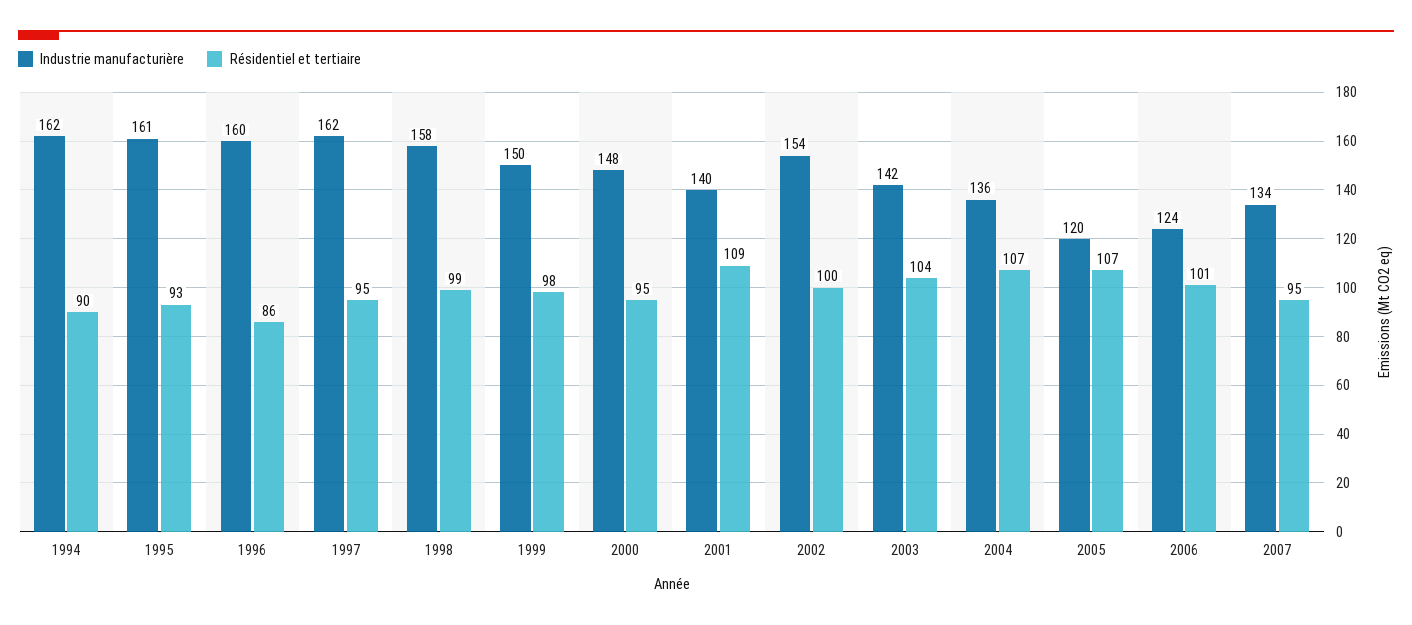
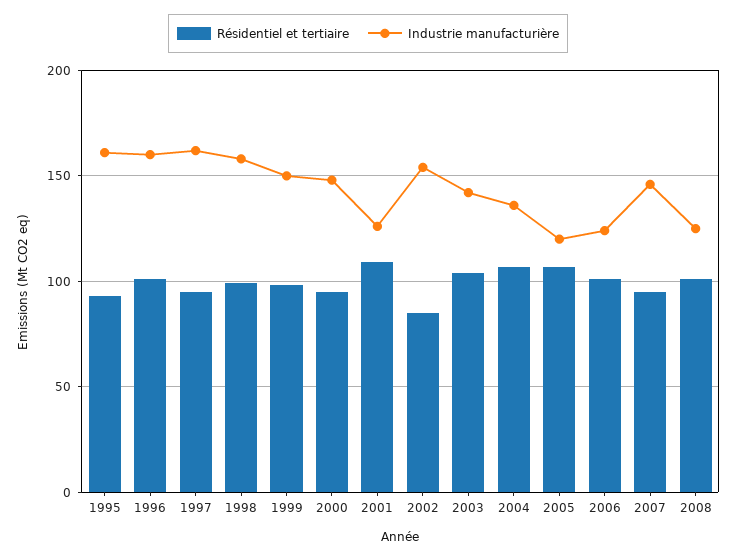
Industrie manufacturière, 1994: 162 -> none
Résidentiel et tertiaire, 1994: 90 -> none
Résidentiel et tertiaire, 1996: 86 -> 100
Industrie manufacturière, 2001: 140 -> 125
Résidentiel et tertiaire, 2002: 100 -> 85
Industrie manufacturière, 2007: 134 -> 145
Résidentiel et tertiaire, 2008: none -> 100
Industrie manufacturière, 2008: none -> 125

